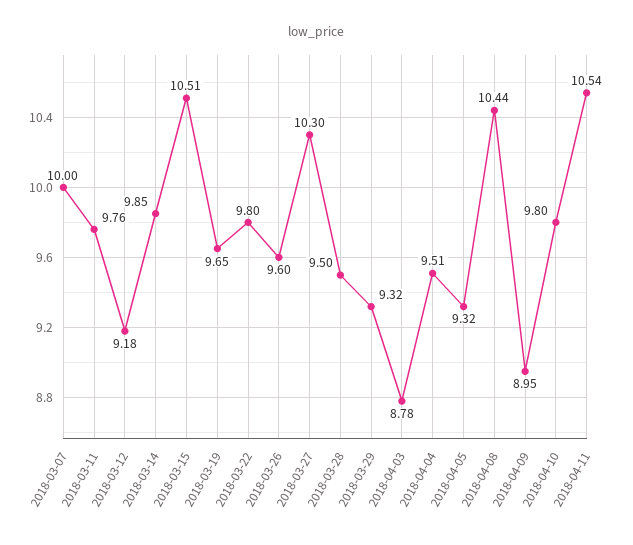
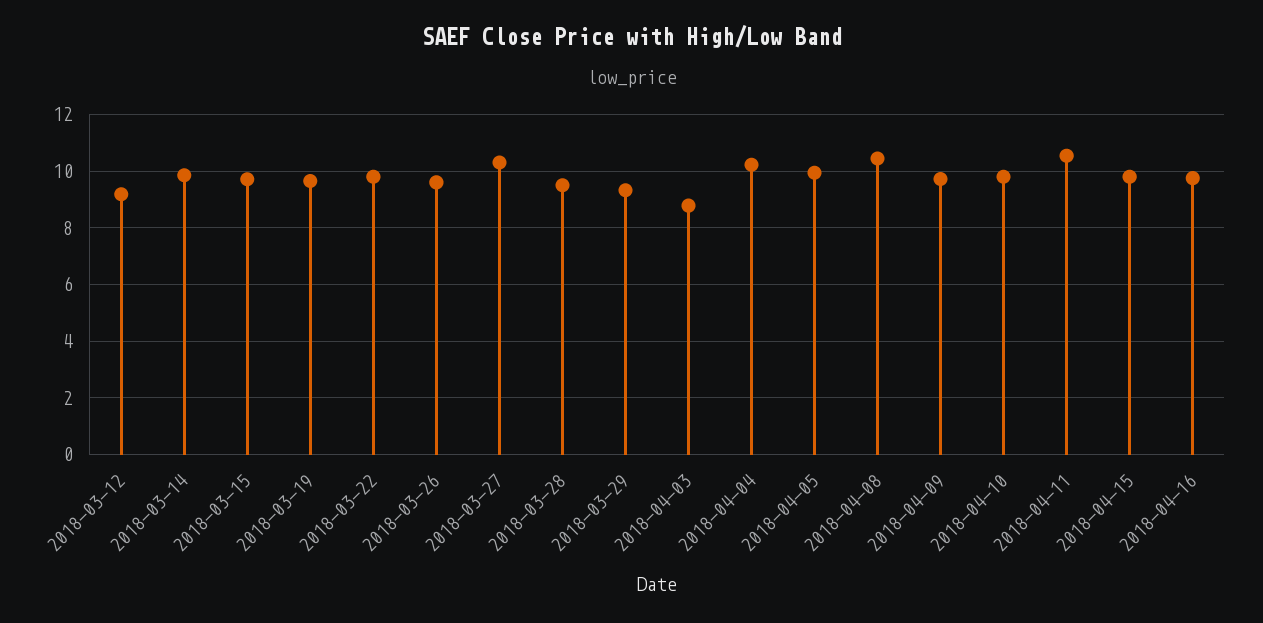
2018-03-07: 10 -> none
2018-03-11: 9.76 -> none
2018-03-15: 10.51 -> 9.75
2018-04-04: 9.51 -> 10.25
2018-04-05: 9.32 -> 10
2018-04-09: 8.95 -> 9.75
2018-04-15: none -> 9.75
2018-04-16: none -> 9.75

